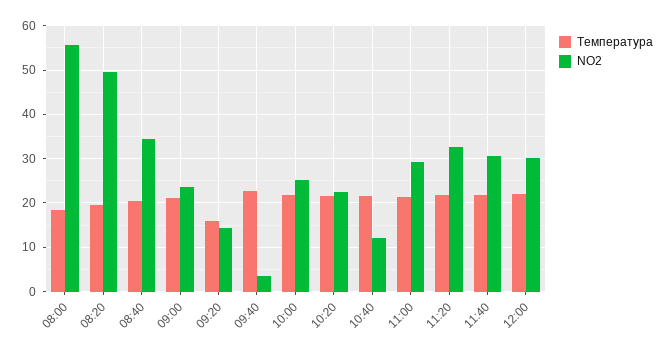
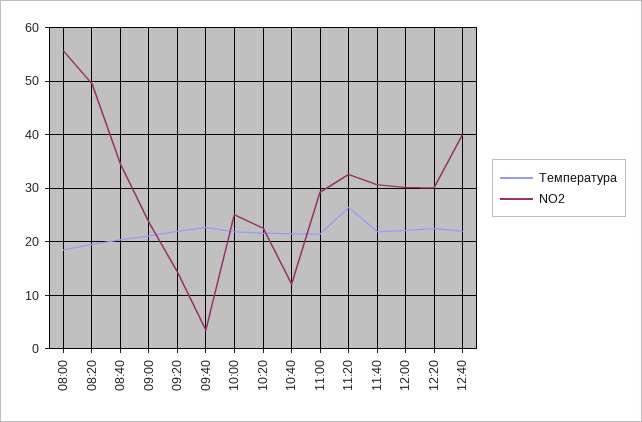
Температура, 09:20: 16 -> 22
Температура, 11:20: 22 -> 26
Температура, 12:20: none -> 22
NO2, 12:20: none -> 30
Температура, 12:40: none -> 22
NO2, 12:40: none -> 40

